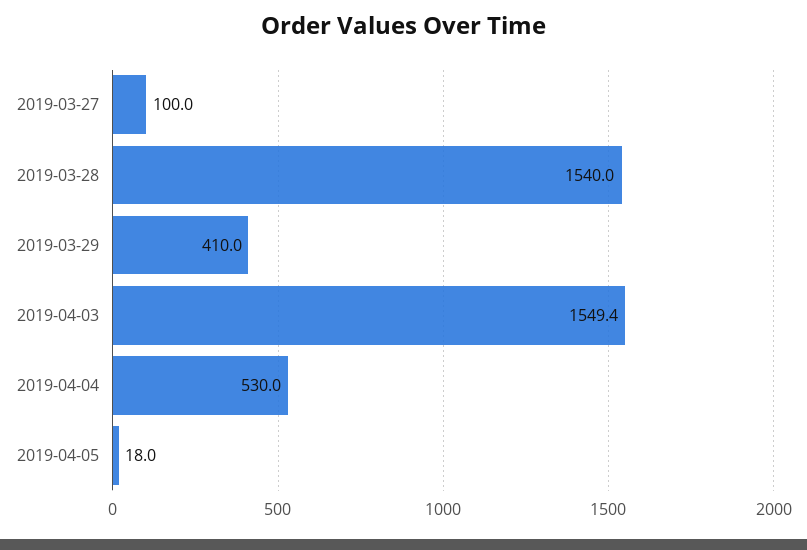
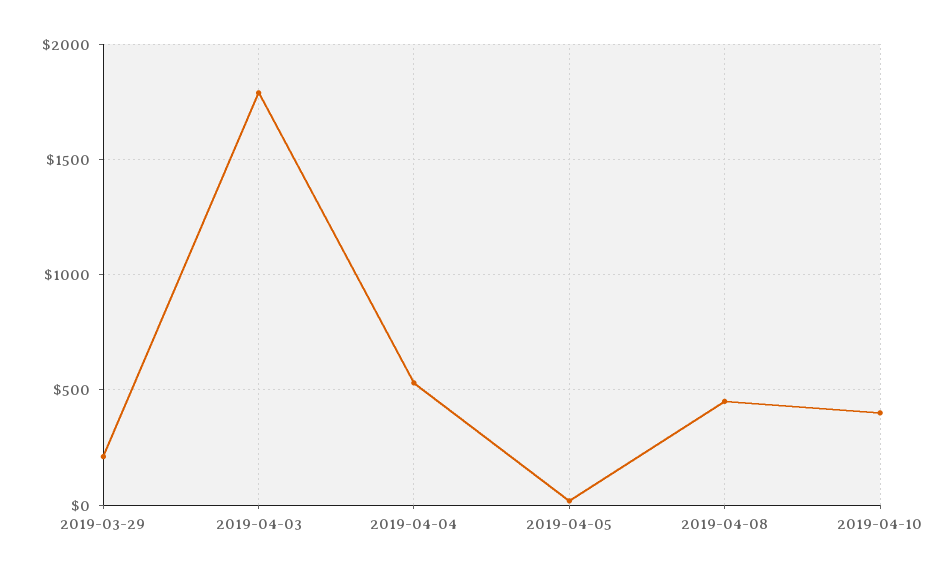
2019-03-27: 100 -> none
2019-03-28: 1540 -> none
2019-03-29: 410 -> 200
2019-04-03: 1549.4 -> 1800
2019-04-08: none -> 450
2019-04-10: none -> 400

